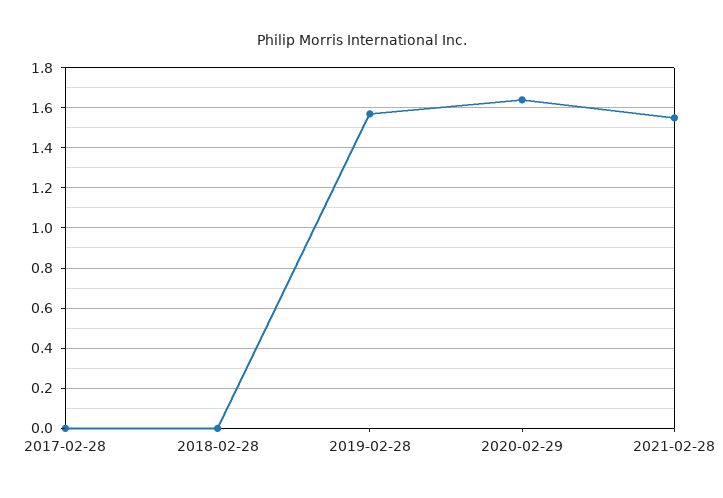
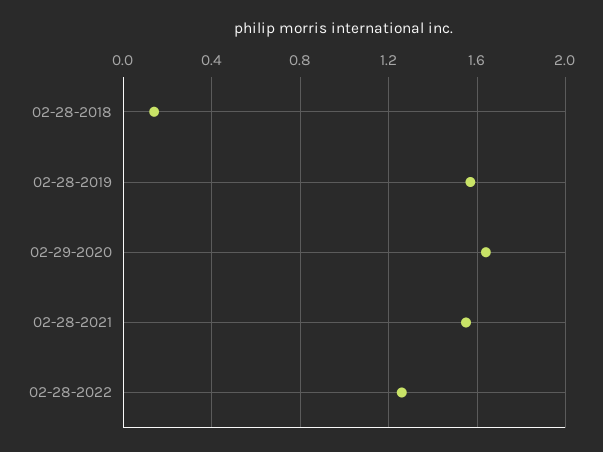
2017-02-28: 0 -> none
2018-02-28: 0 -> 0.15
02-28-2022: none -> 1.25

